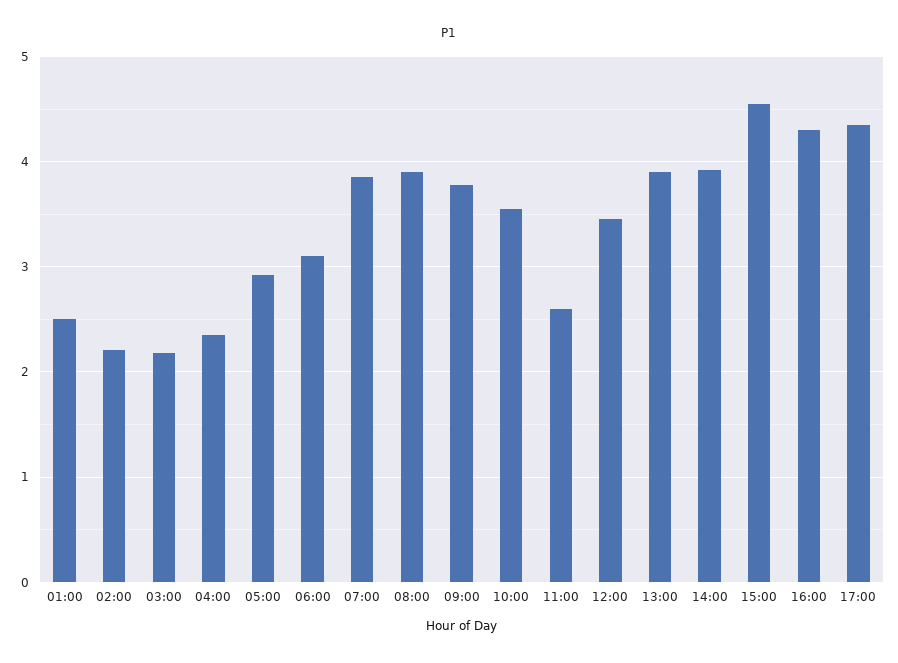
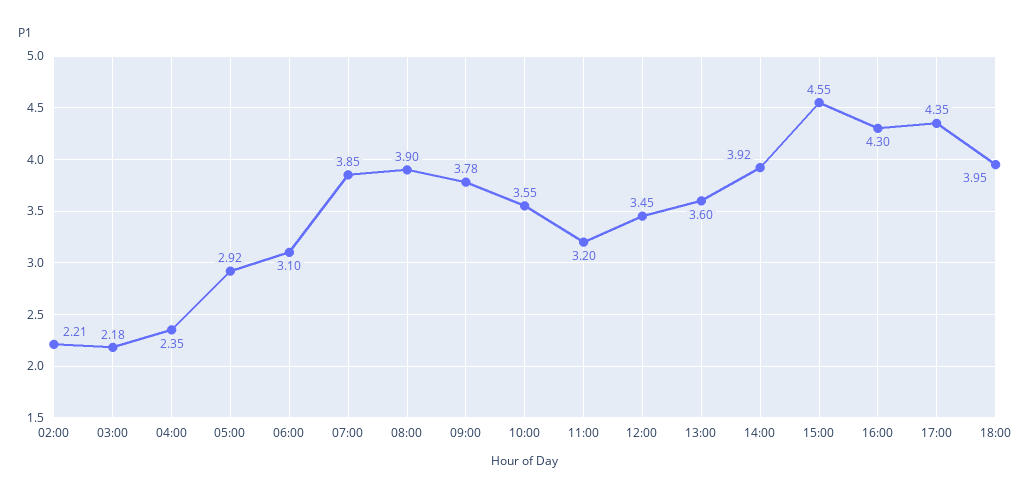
01:00: 2.5 -> none
11:00: 2.6 -> 3.2
13:00: 3.9 -> 3.6
18:00: none -> 3.95

